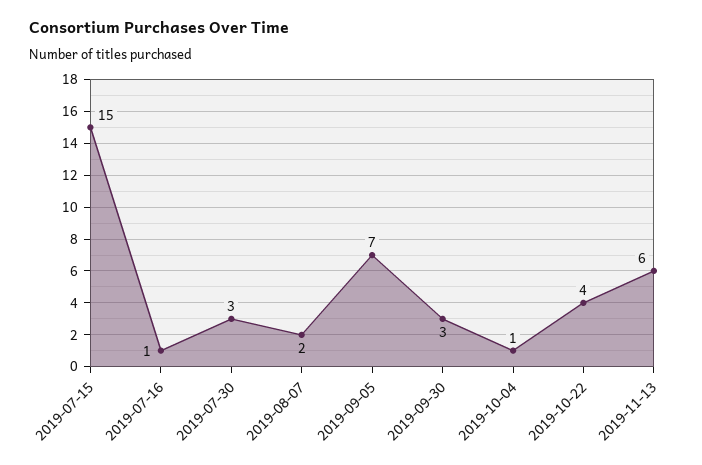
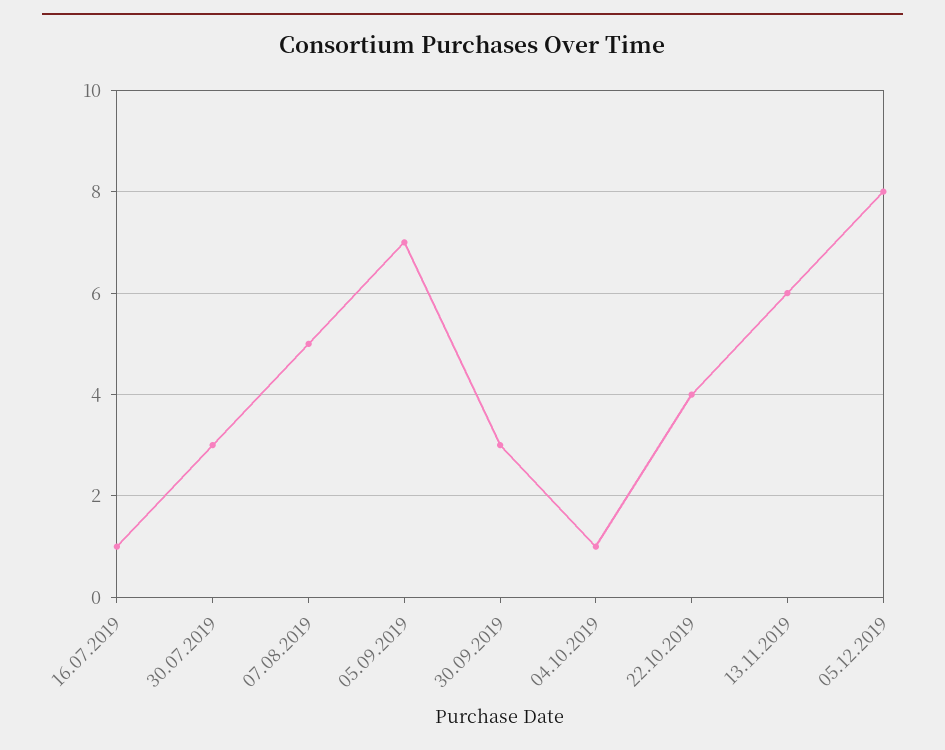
2019-07-15: 15 -> none
2019-08-07: 2 -> 5
05.12.2019: none -> 8

